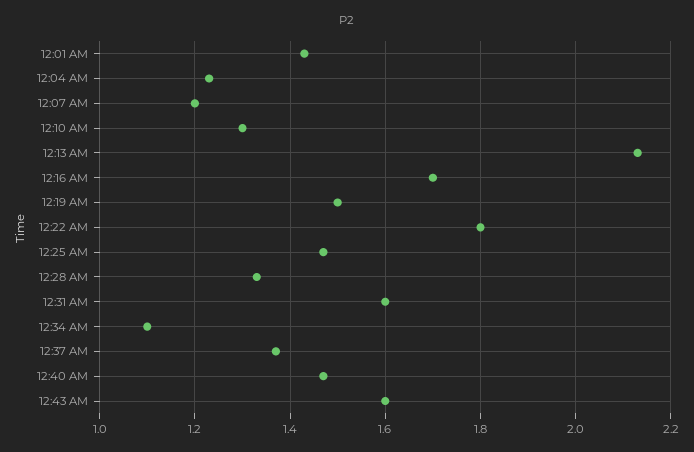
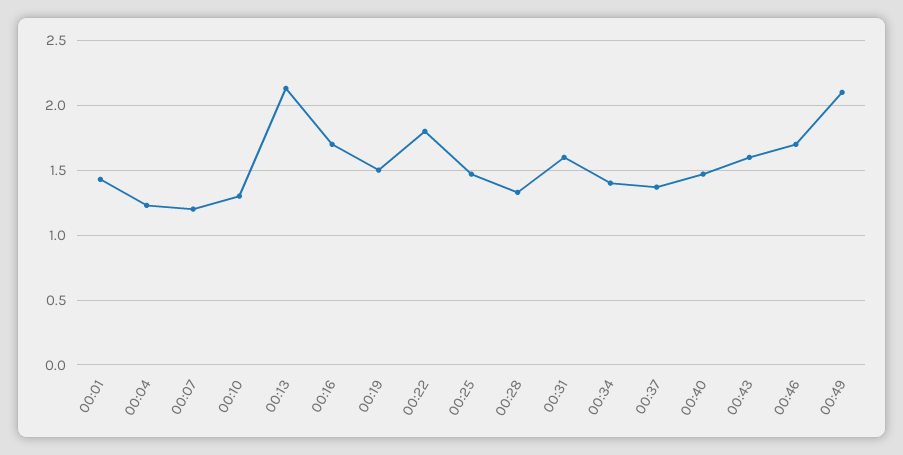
12:34 AM: 1.1 -> 1.4
00:46: none -> 1.7
00:49: none -> 2.1

